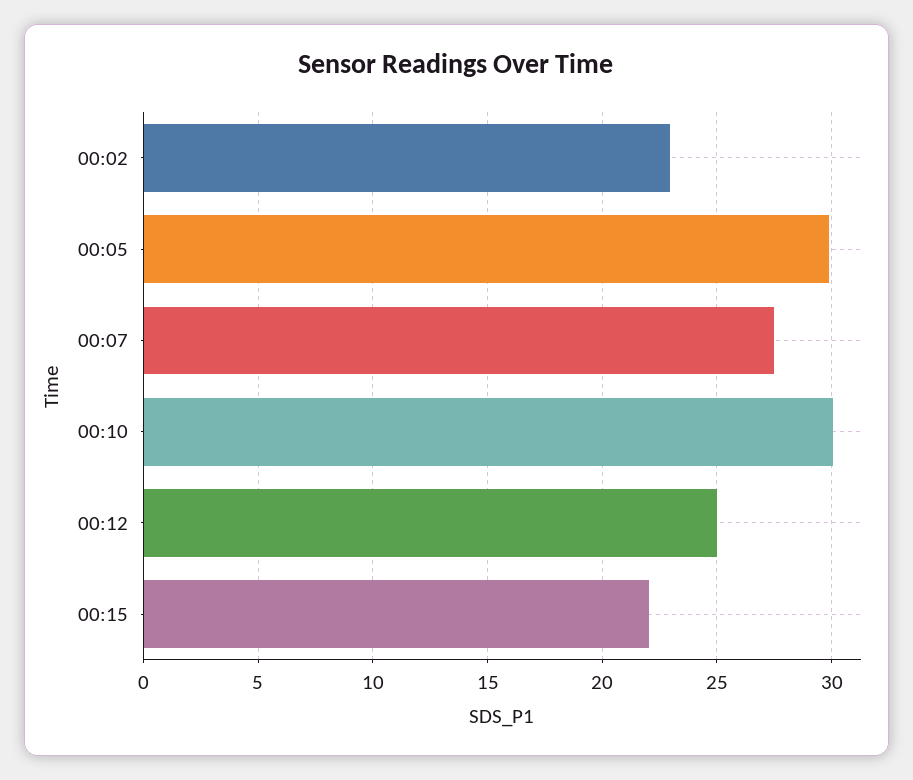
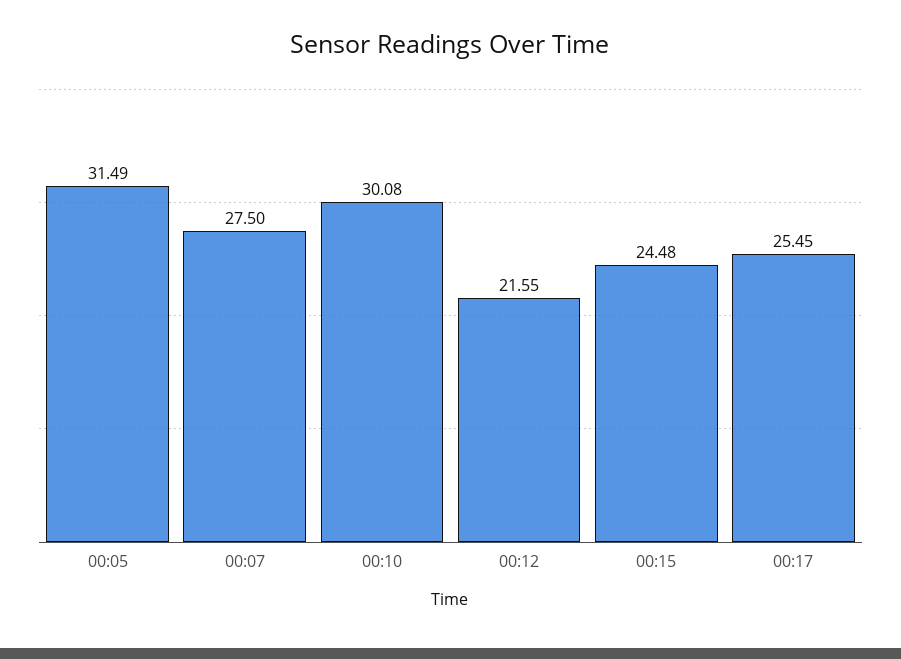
00:02: 23 -> none
00:05: 30 -> 31.49
00:12: 25 -> 21.55
00:15: 22 -> 24.48
00:17: none -> 25.45

